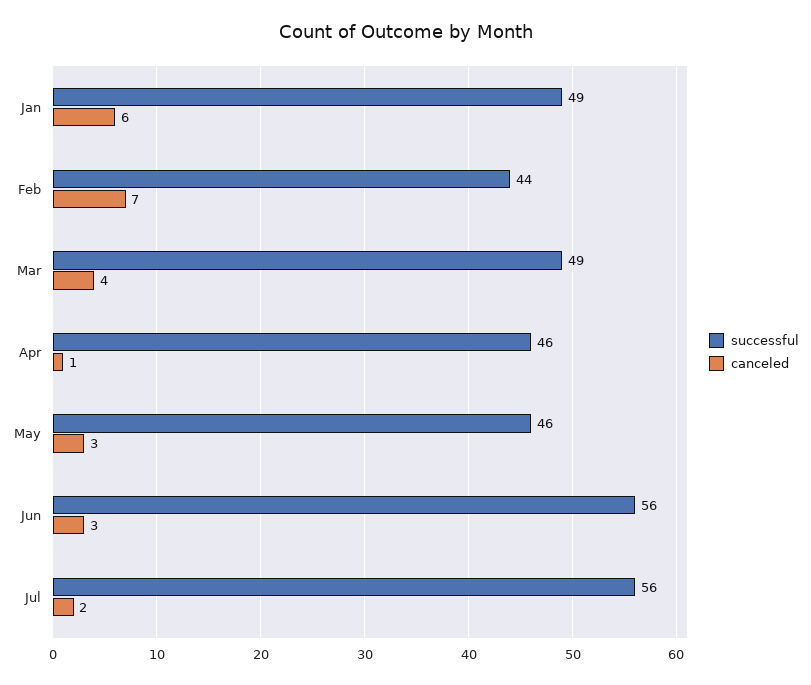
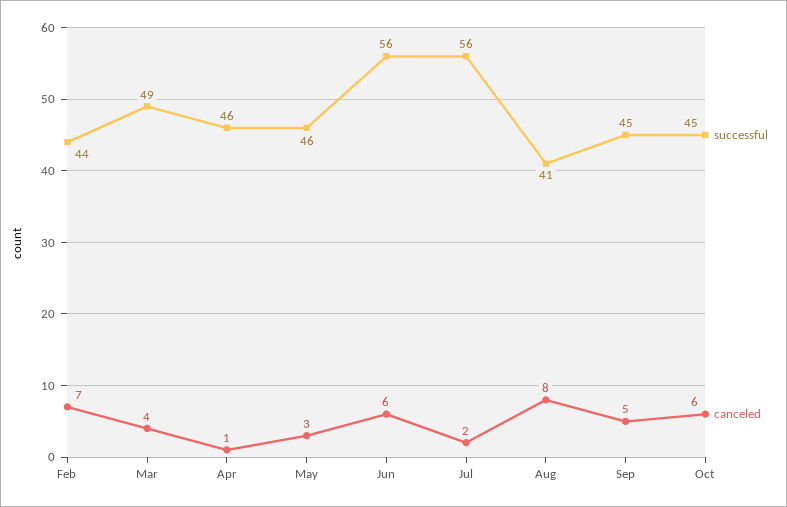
successful, Jan: 49 -> none
canceled, Jan: 6 -> none
canceled, Jun: 3 -> 6
successful, Aug: none -> 41
canceled, Aug: none -> 8
successful, Sep: none -> 45
canceled, Sep: none -> 5
successful, Oct: none -> 45
canceled, Oct: none -> 6

